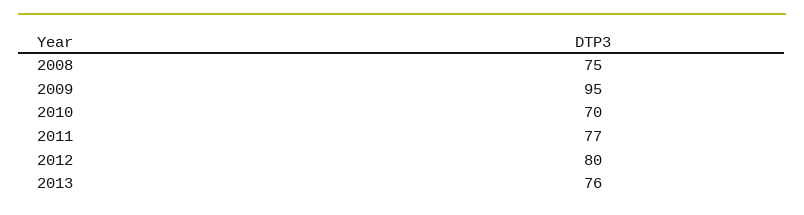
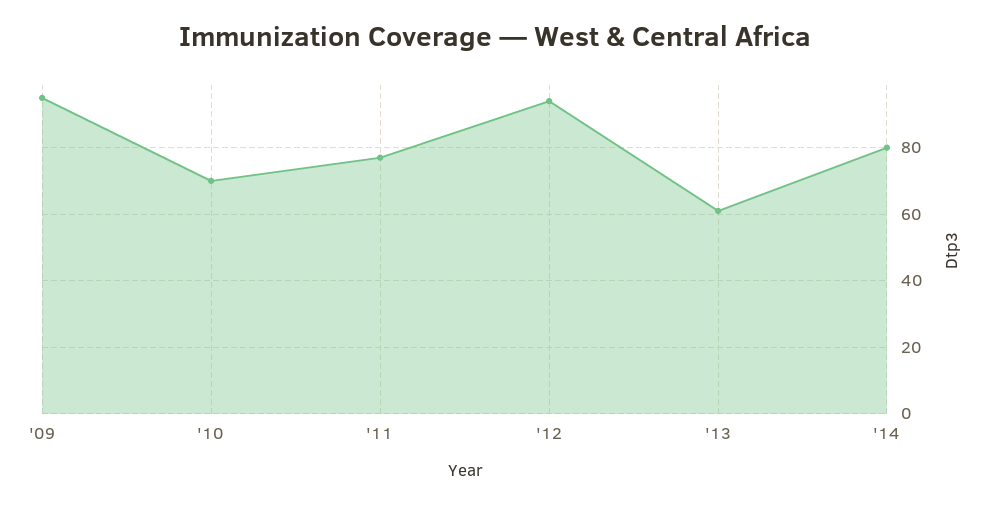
2008: 75 -> none
2012: 80 -> 95
2013: 76 -> 60
'14: none -> 80

